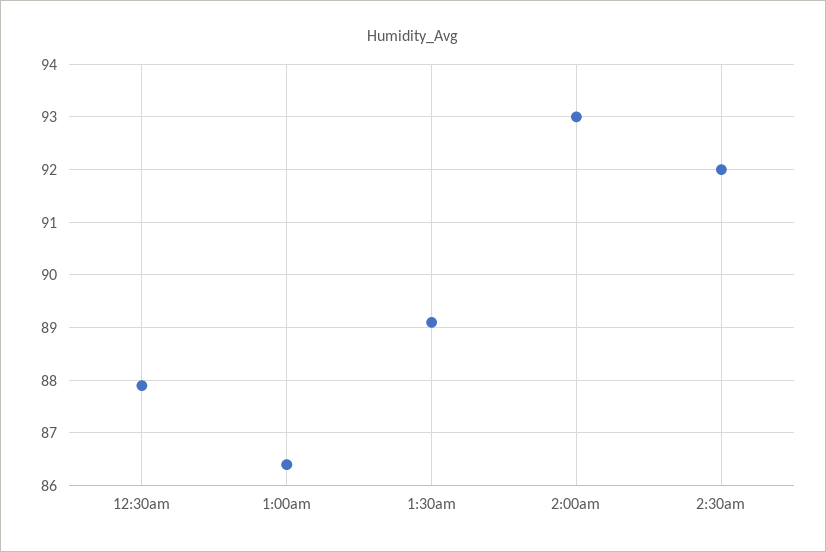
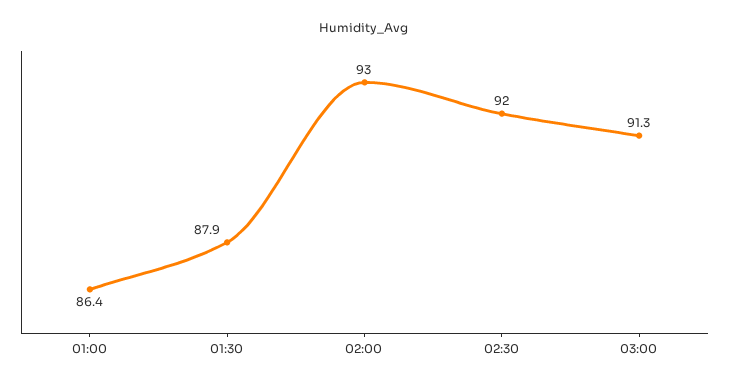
12:30am: 88 -> none
1:30am: 89 -> 87.9
03:00: none -> 91.3

